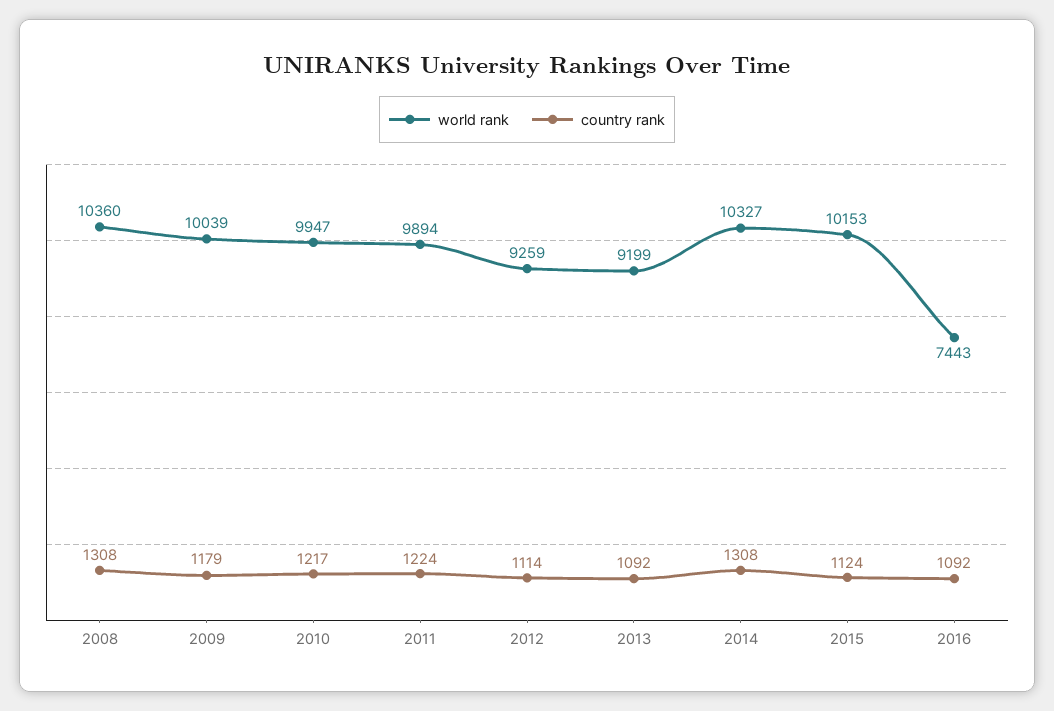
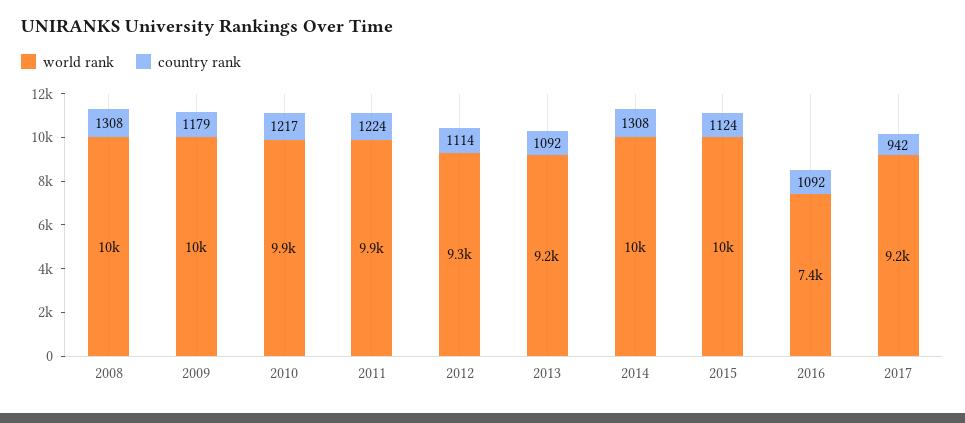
world rank, 2017: none -> 9200
country rank, 2017: none -> 942

